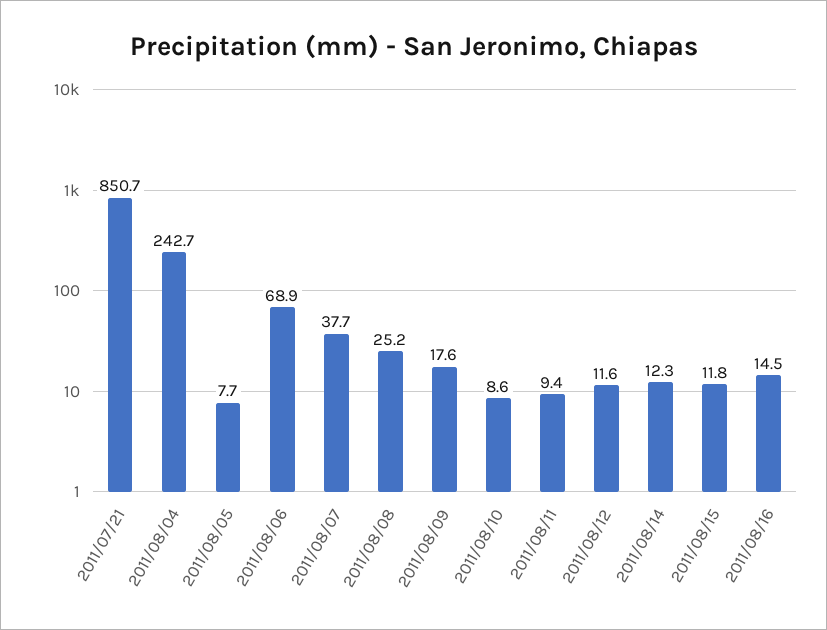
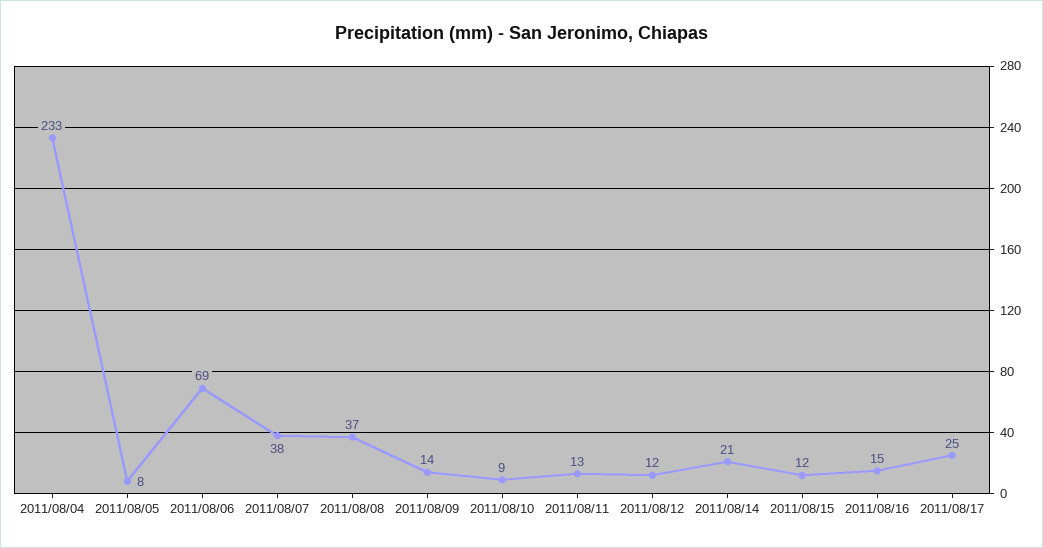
2011/07/21: 850.7 -> none
2011/08/04: 242.7 -> 233
2011/08/08: 25.2 -> 37
2011/08/09: 17.6 -> 14
2011/08/11: 9.4 -> 13
2011/08/14: 12.3 -> 21
2011/08/17: none -> 25

